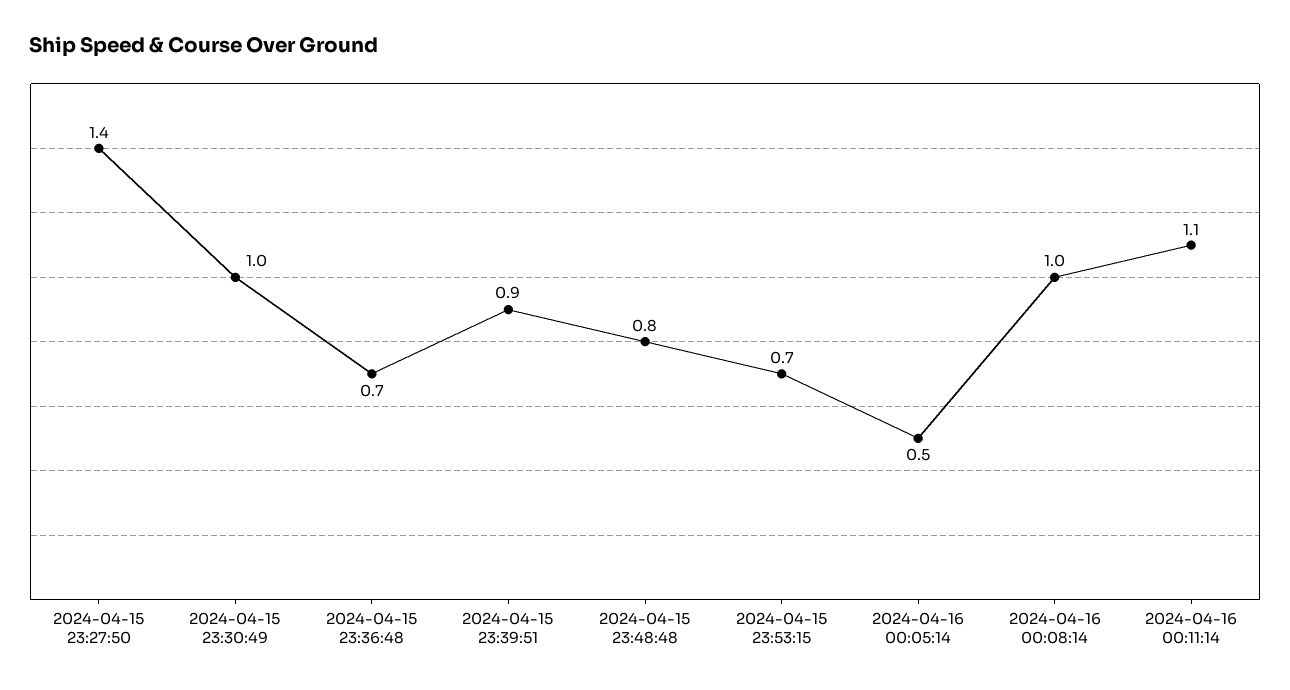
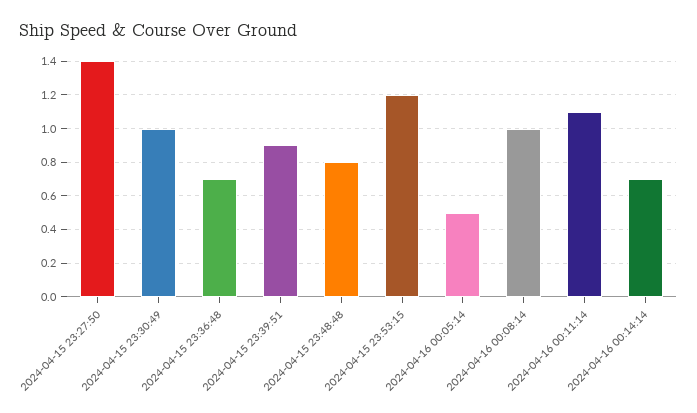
2024-04-15 23:53:15: 0.7 -> 1.2
2024-04-16 00:14:14: none -> 0.7

